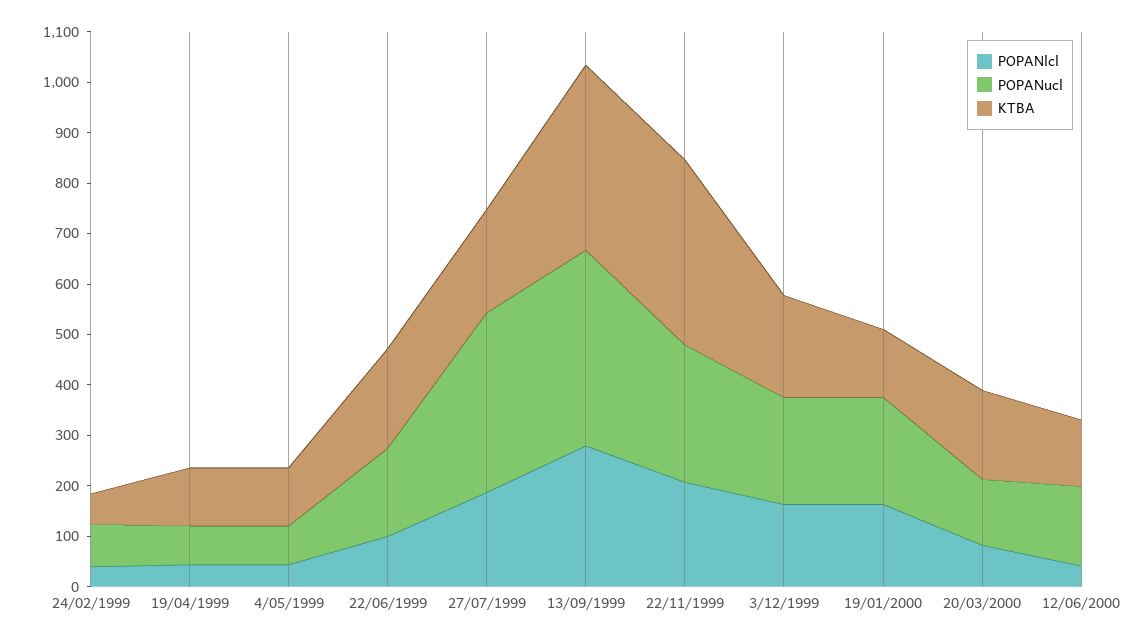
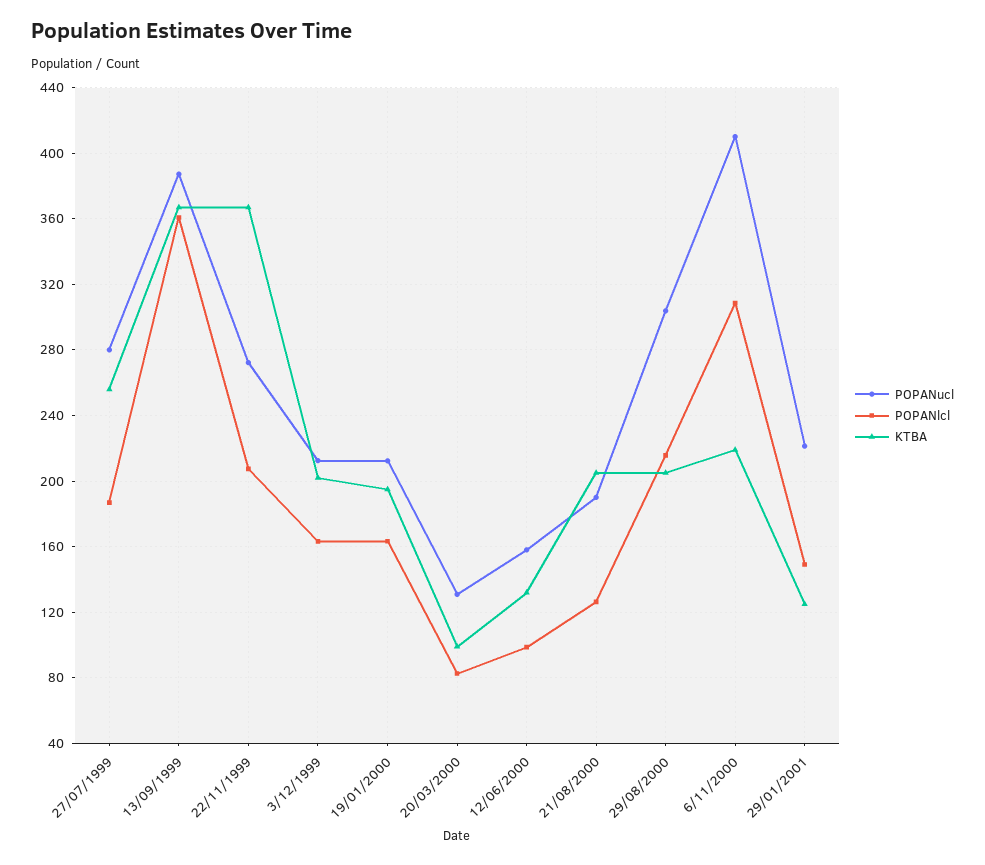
POPANlcl, 24/02/1999: 40 -> none
POPANucl, 24/02/1999: 80 -> none
KTBA, 24/02/1999: 60 -> none
POPANlcl, 19/04/1999: 40 -> none
POPANucl, 19/04/1999: 80 -> none
KTBA, 19/04/1999: 120 -> none
POPANlcl, 4/05/1999: 40 -> none
POPANucl, 4/05/1999: 80 -> none
KTBA, 4/05/1999: 120 -> none
POPANlcl, 22/06/1999: 100 -> none
POPANucl, 22/06/1999: 180 -> none
KTBA, 22/06/1999: 200 -> none
POPANucl, 27/07/1999: 360 -> 280
KTBA, 27/07/1999: 200 -> 255
POPANlcl, 13/09/1999: 280 -> 360
KTBA, 19/01/2000: 140 -> 195
KTBA, 20/03/2000: 180 -> 100
POPANlcl, 12/06/2000: 40 -> 100
POPANucl, 21/08/2000: none -> 190
POPANlcl, 21/08/2000: none -> 125
KTBA, 21/08/2000: none -> 205
POPANucl, 29/08/2000: none -> 305
POPANlcl, 29/08/2000: none -> 215
KTBA, 29/08/2000: none -> 205
POPANucl, 6/11/2000: none -> 410
POPANlcl, 6/11/2000: none -> 310
KTBA, 6/11/2000: none -> 220
POPANucl, 29/01/2001: none -> 220
POPANlcl, 29/01/2001: none -> 150
KTBA, 29/01/2001: none -> 125

